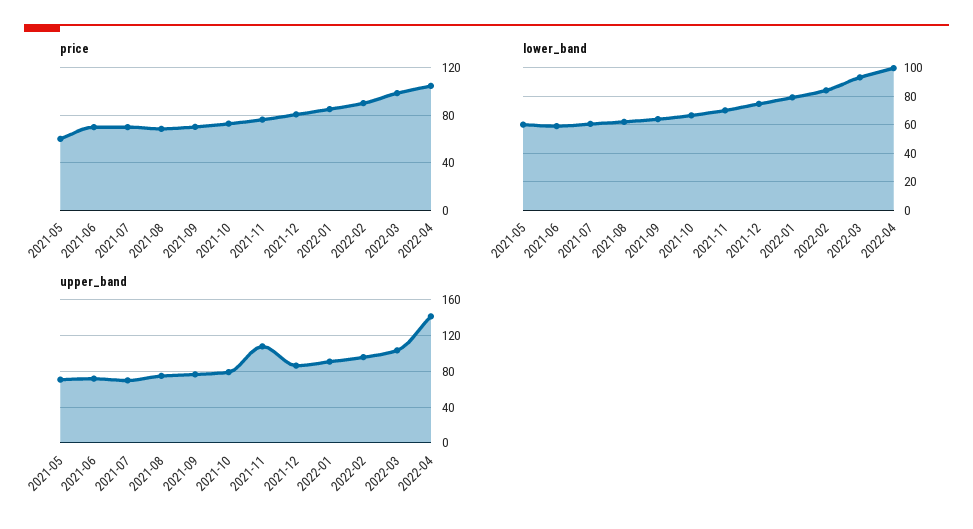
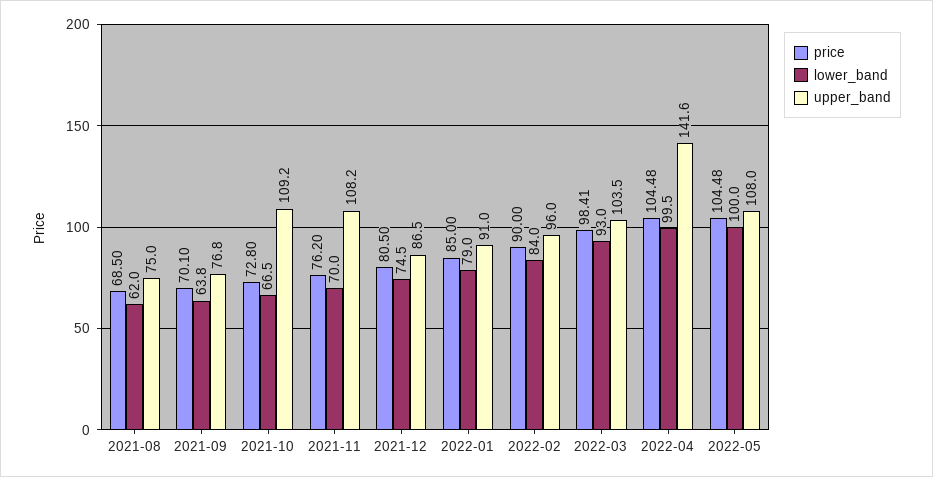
price, 2021-05: 60 -> none
price, 2021-06: 70 -> none
price, 2021-07: 70 -> none
lower_band, 2021-05: 60 -> none
lower_band, 2021-06: 60 -> none
lower_band, 2021-07: 60 -> none
upper_band, 2021-05: 70 -> none
upper_band, 2021-06: 70 -> none
upper_band, 2021-07: 70 -> none
upper_band, 2021-10: 80 -> 109.2
price, 2022-05: none -> 104.48
lower_band, 2022-05: none -> 100
upper_band, 2022-05: none -> 108

